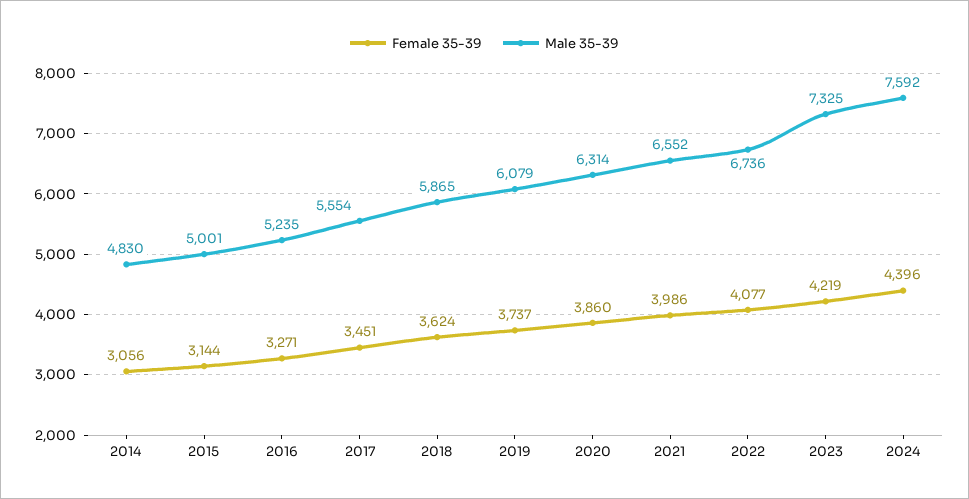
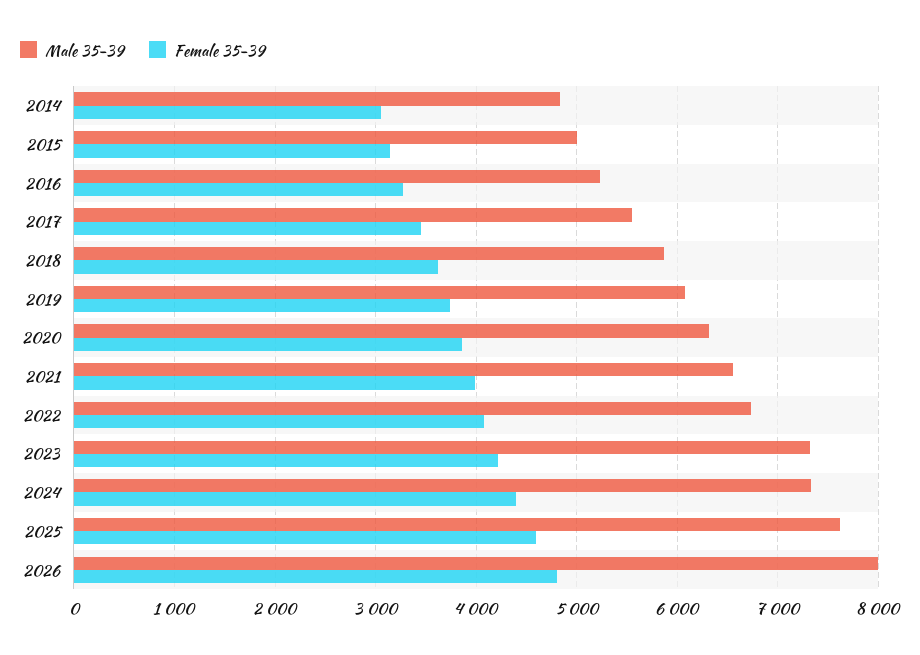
Male 35-39, 2024: 7592 -> 7300
Male 35-39, 2025: none -> 7600
Female 35-39, 2025: none -> 4600
Male 35-39, 2026: none -> 8000
Female 35-39, 2026: none -> 4800

